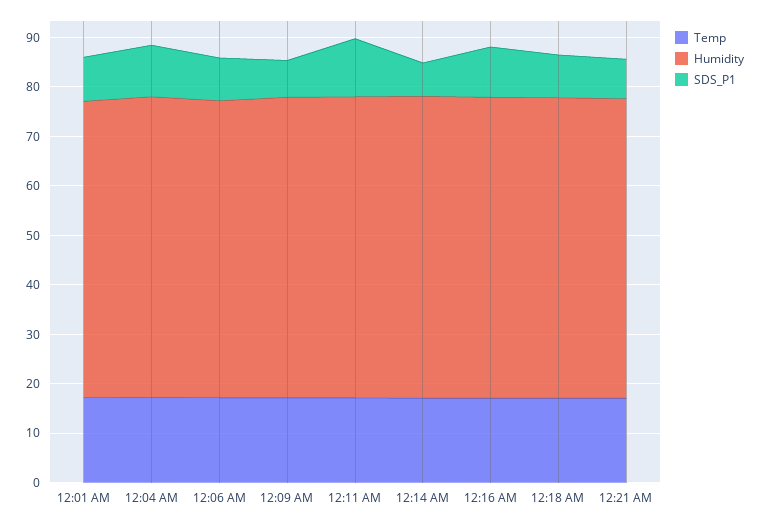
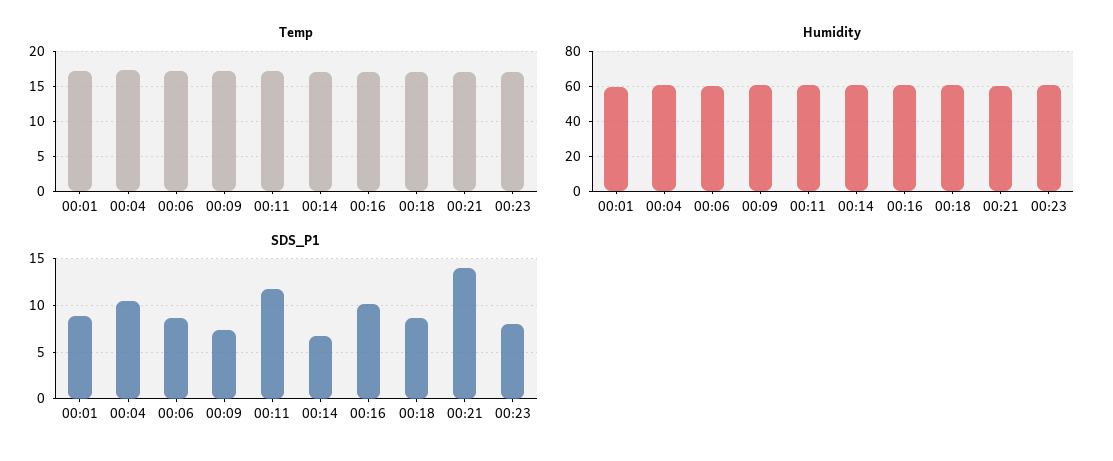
SDS_P1, 12:21 AM: 8 -> 14
Temp, 00:23: none -> 17
Humidity, 00:23: none -> 60
SDS_P1, 00:23: none -> 8

